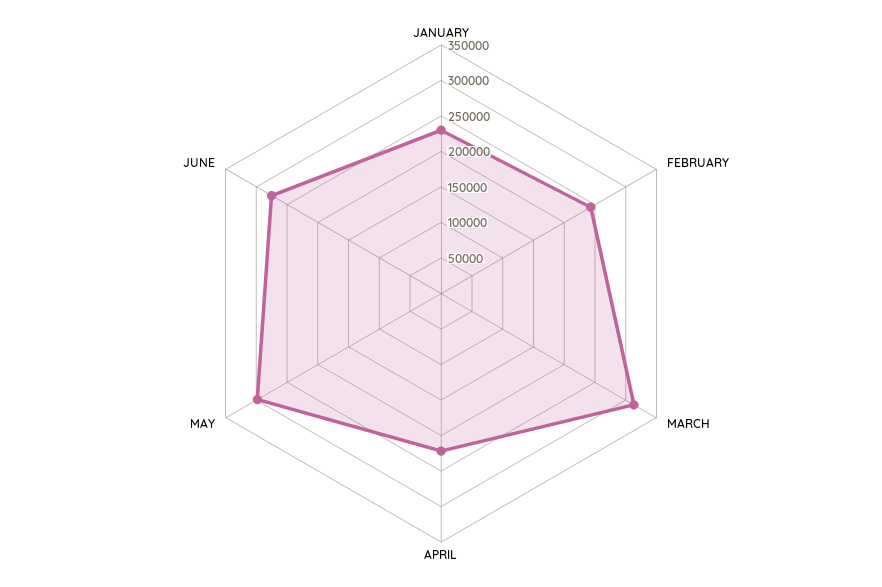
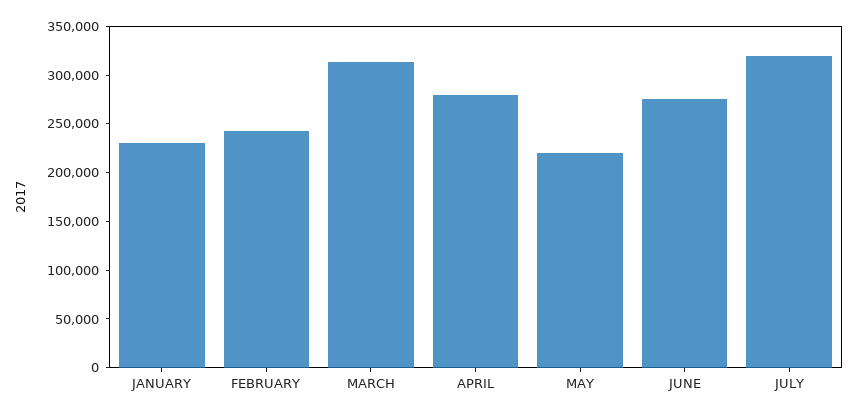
APRIL: 225000 -> 280000
MAY: 300000 -> 220000
JULY: none -> 320000

